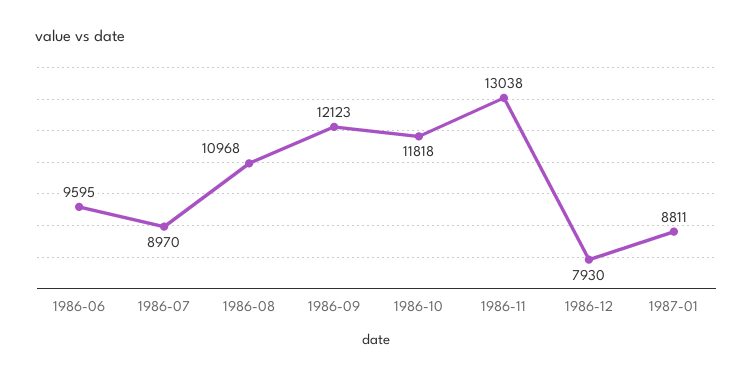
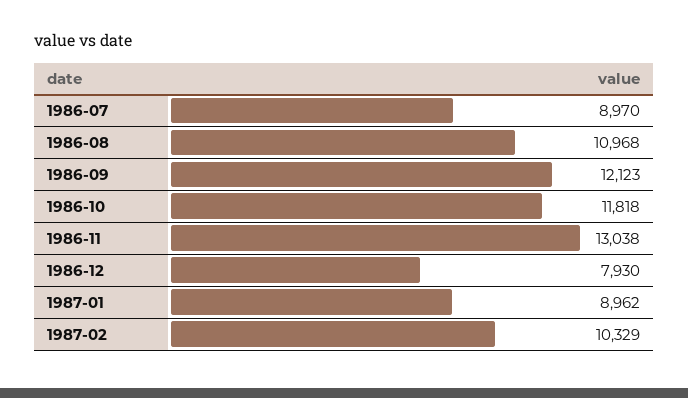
1986-06: 9595 -> none
1987-01: 8811 -> 8962
1987-02: none -> 10329

